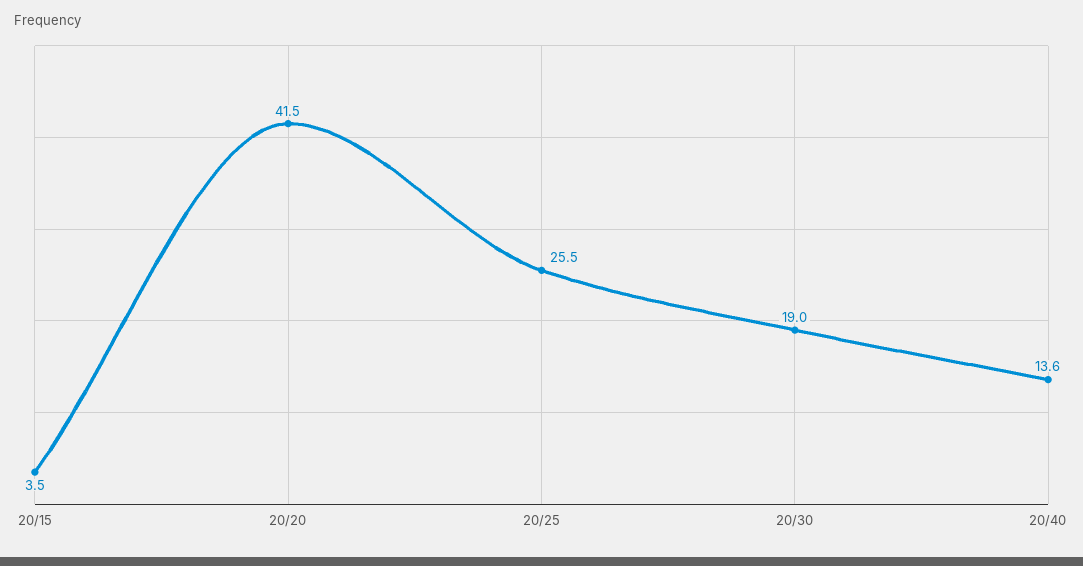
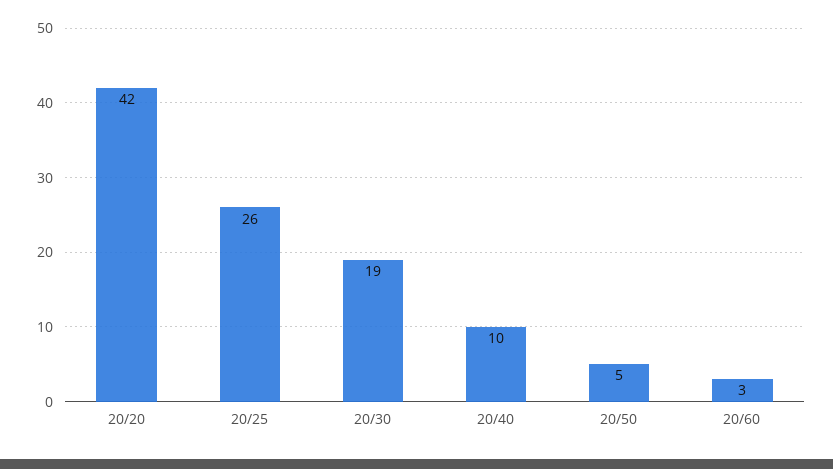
20/15: 3.5 -> none
20/40: 13.6 -> 10
20/50: none -> 5
20/60: none -> 3

